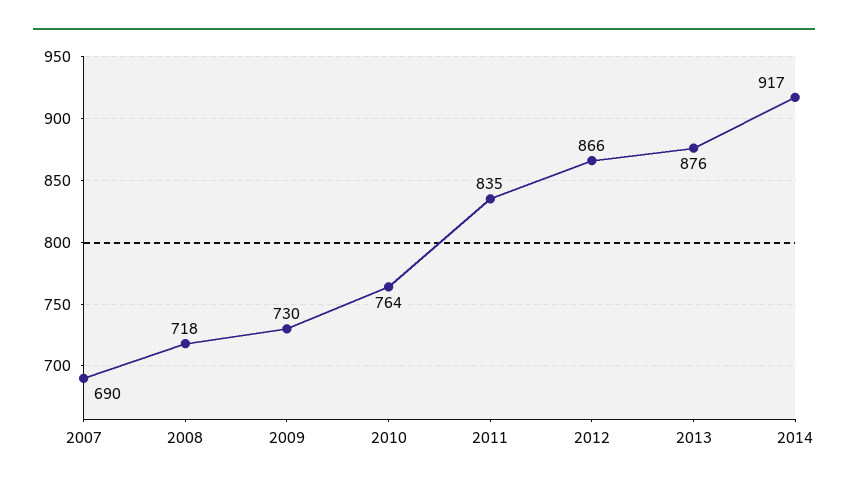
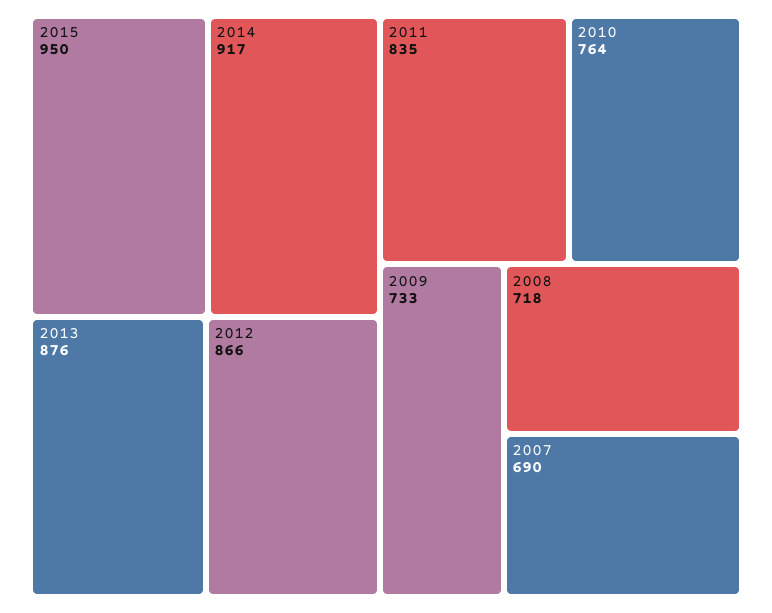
2009: 730 -> 733
2015: none -> 950

